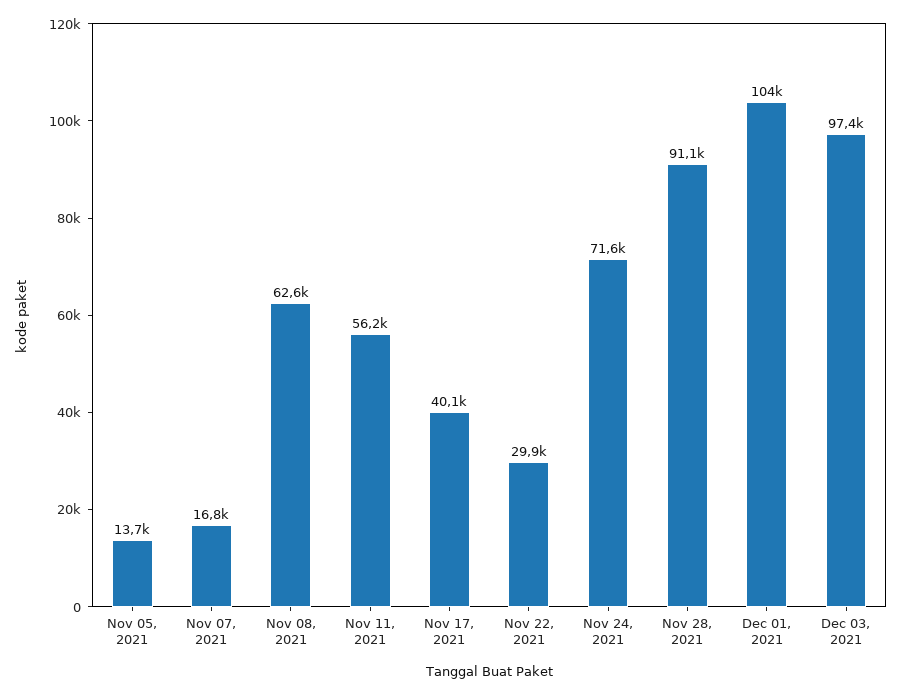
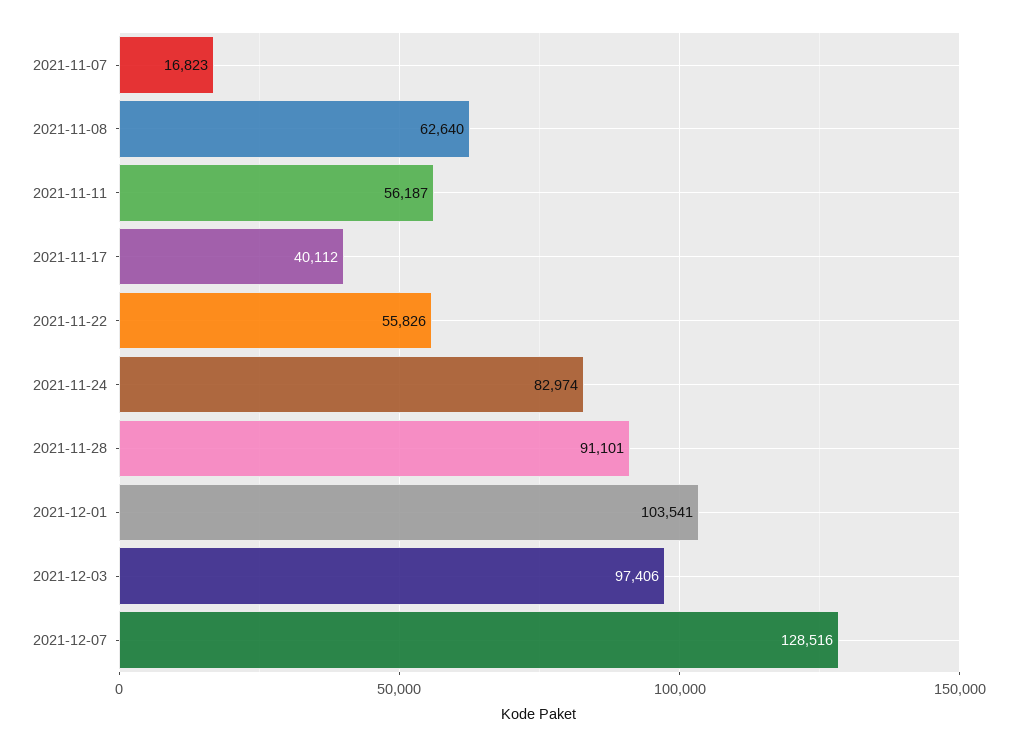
Nov 05, 2021: 13700 -> none
Nov 22, 2021: 29900 -> 55826
Nov 24, 2021: 71600 -> 82974
2021-12-07: none -> 128516

